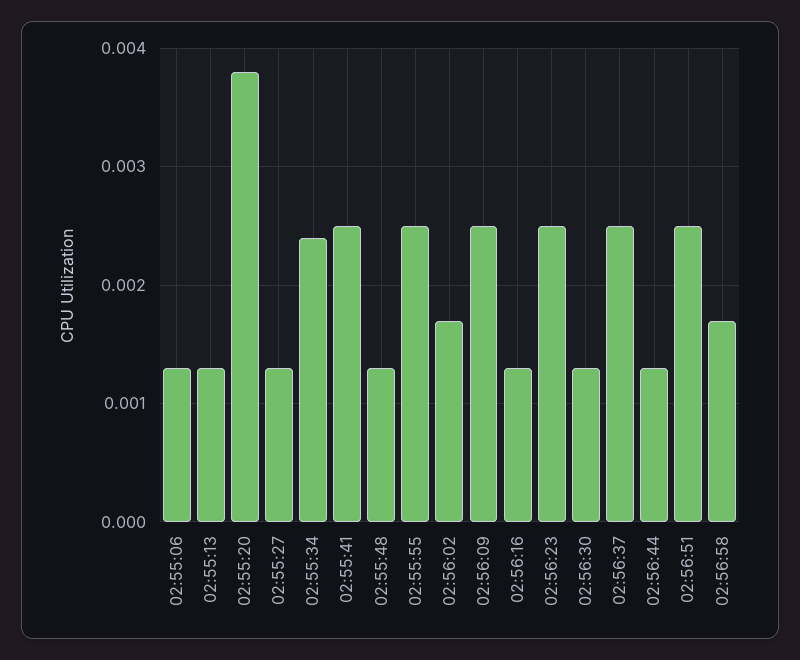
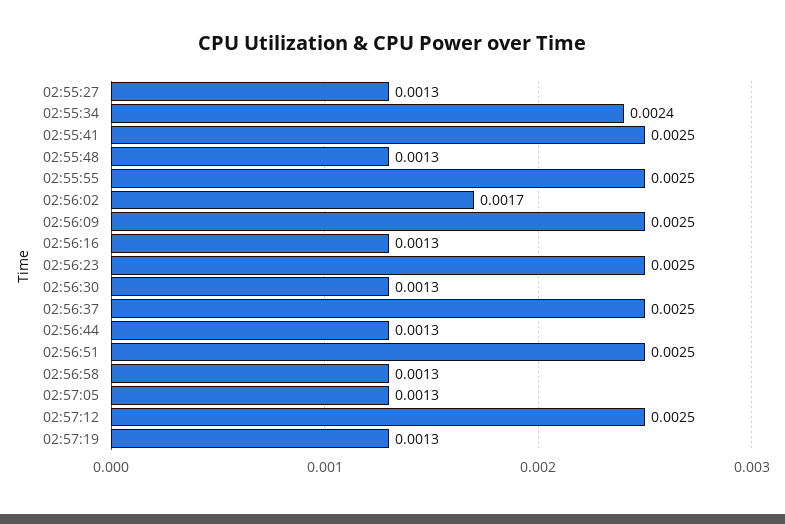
02:55:06: 0.0013 -> none
02:55:13: 0.0013 -> none
02:55:20: 0.0038 -> none
02:56:58: 0.0017 -> 0.0013
02:57:05: none -> 0.0013
02:57:12: none -> 0.0025
02:57:19: none -> 0.0013

